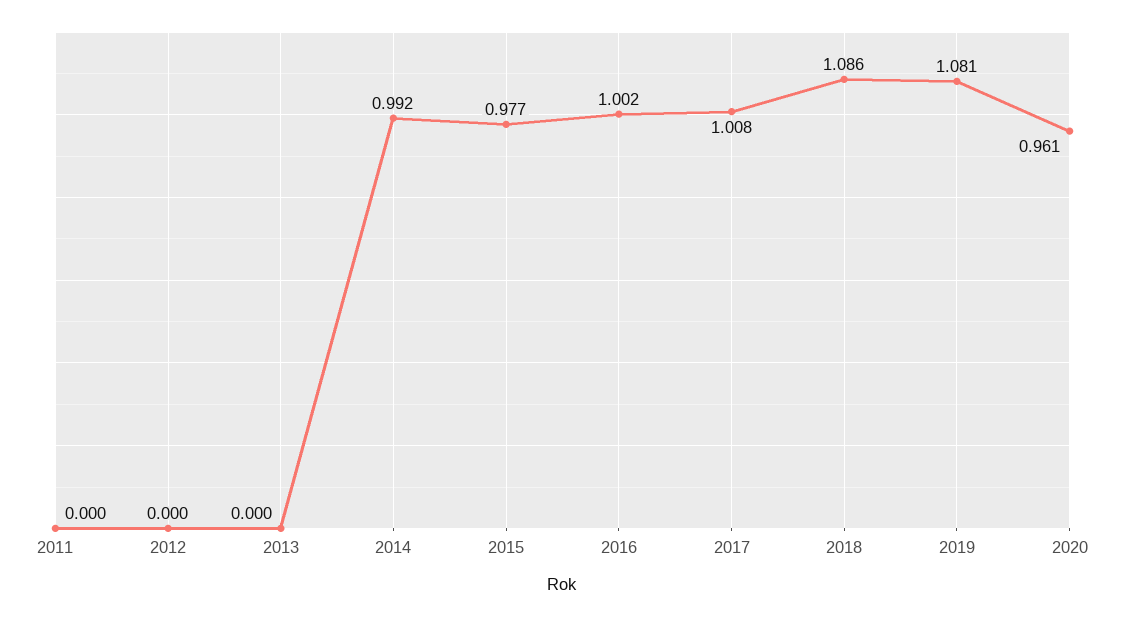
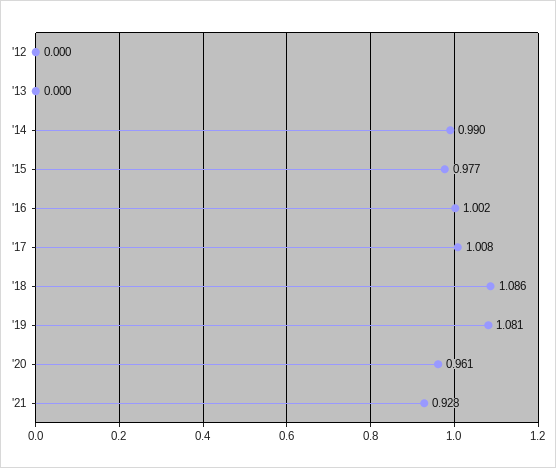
2011: 0 -> none
2014: 0.992 -> 0.99
'21: none -> 0.928

